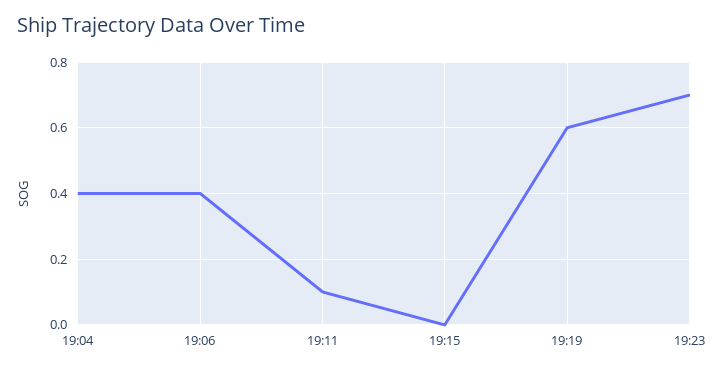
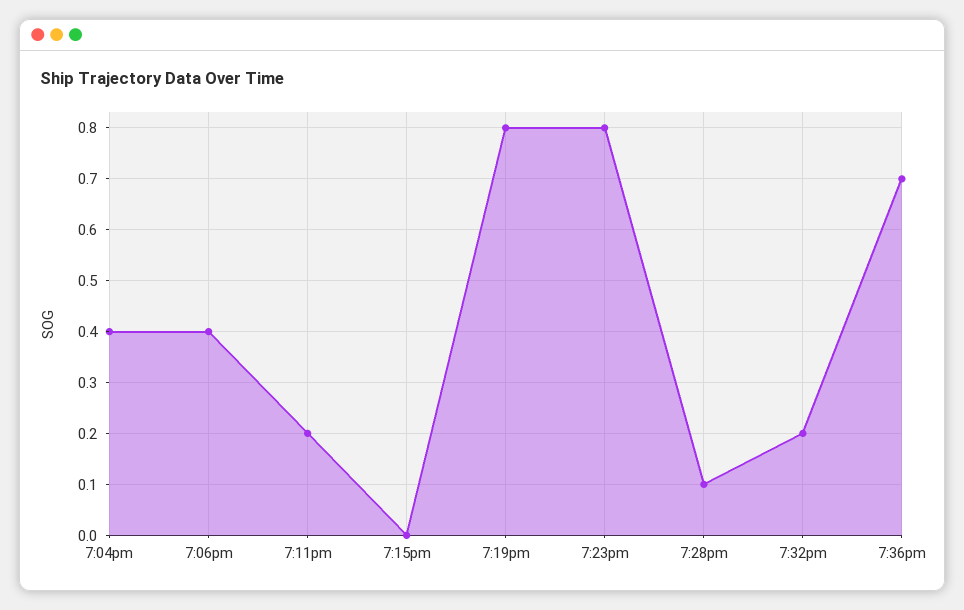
19:11: 0.1 -> 0.2
19:19: 0.6 -> 0.8
19:23: 0.7 -> 0.8
7:28pm: none -> 0.1
7:32pm: none -> 0.2
7:36pm: none -> 0.7

